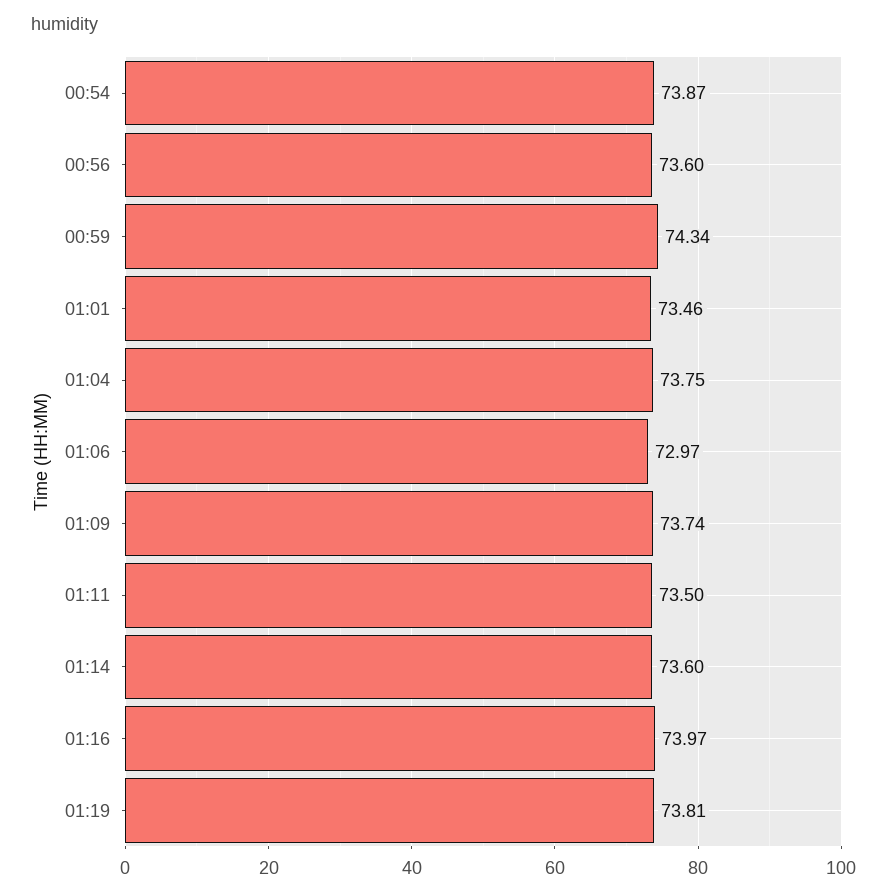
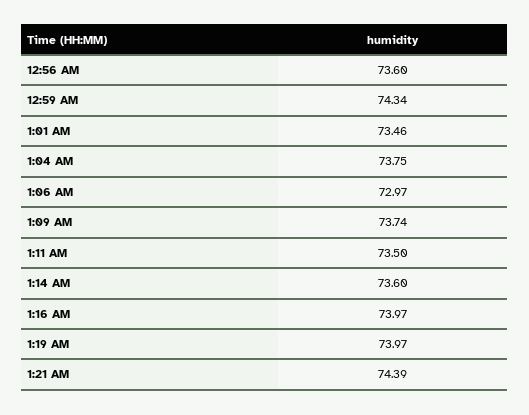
00:54: 73.87 -> none
01:19: 73.81 -> 73.97
1:21 AM: none -> 74.39

